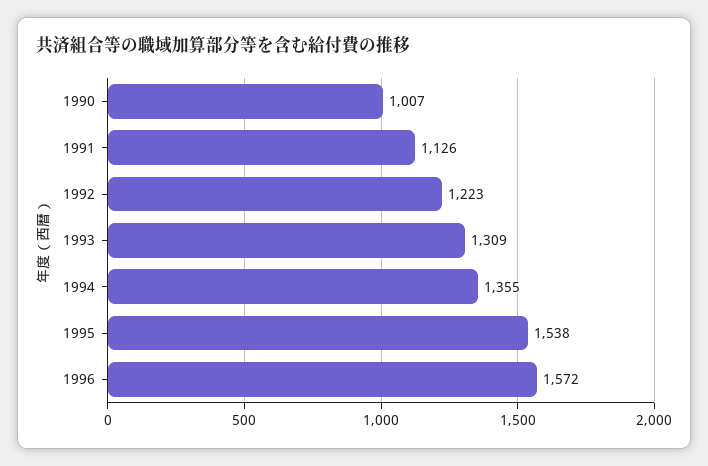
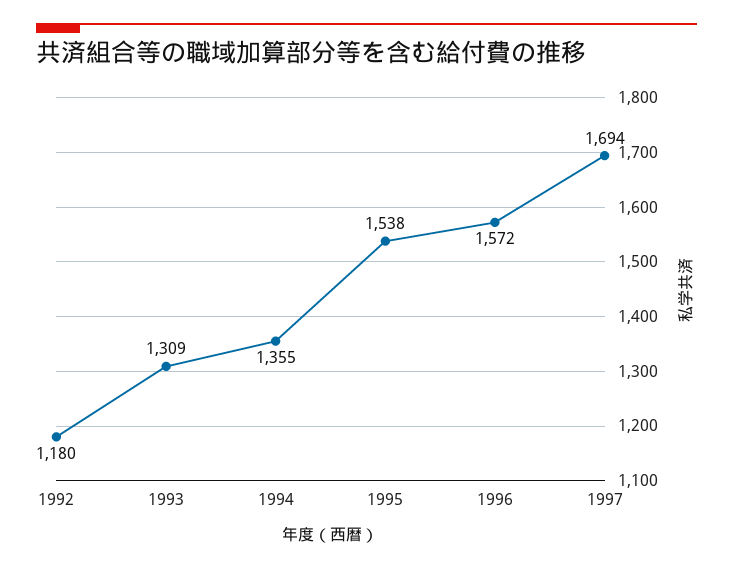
1990: 1007 -> none
1991: 1126 -> none
1992: 1223 -> 1180
1997: none -> 1694

